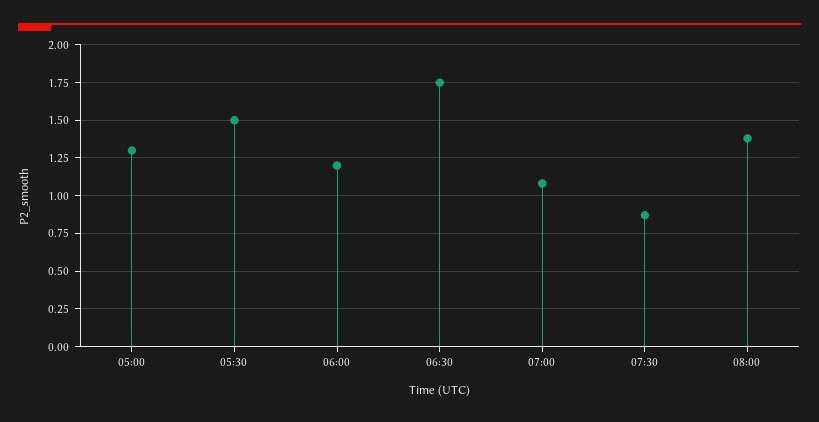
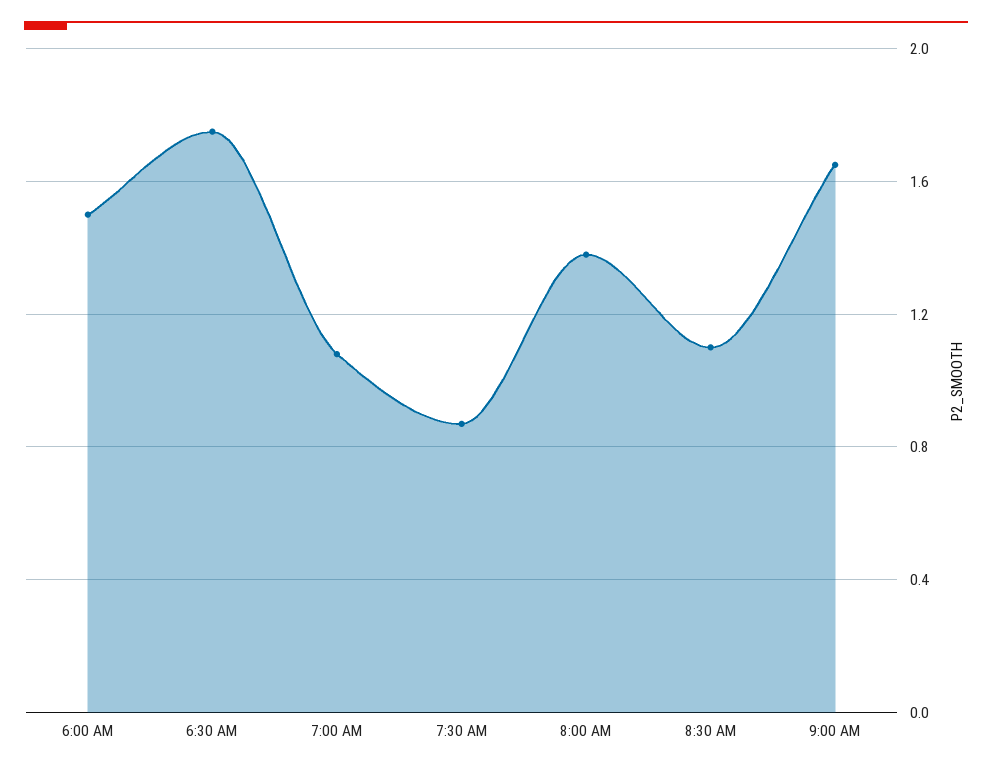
05:00: 1.3 -> none
05:30: 1.5 -> none
06:00: 1.2 -> 1.5
8:30 AM: none -> 1.1
9:00 AM: none -> 1.65

